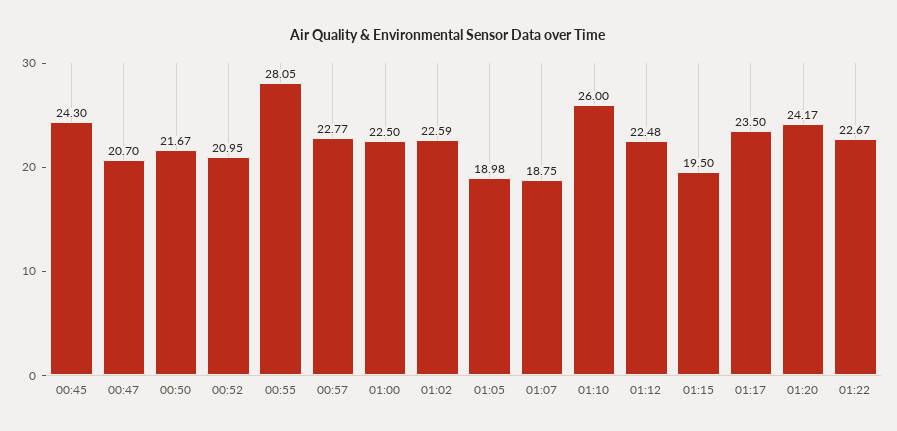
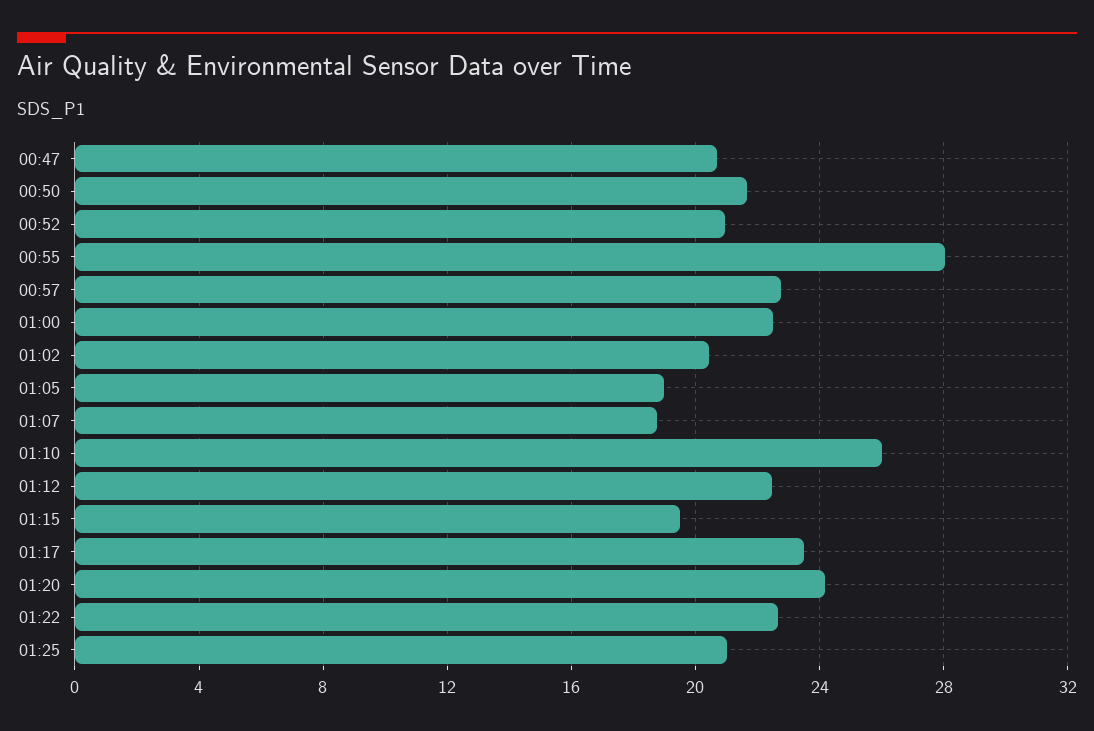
00:45: 24.3 -> none
01:02: 22.59 -> 20.5
01:25: none -> 21

